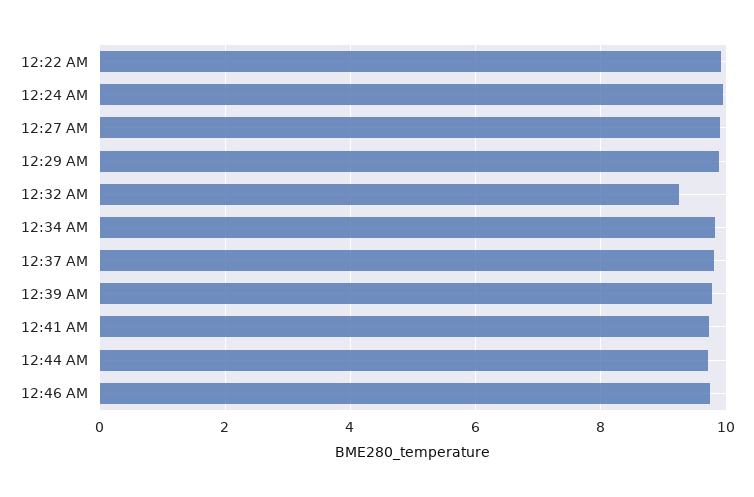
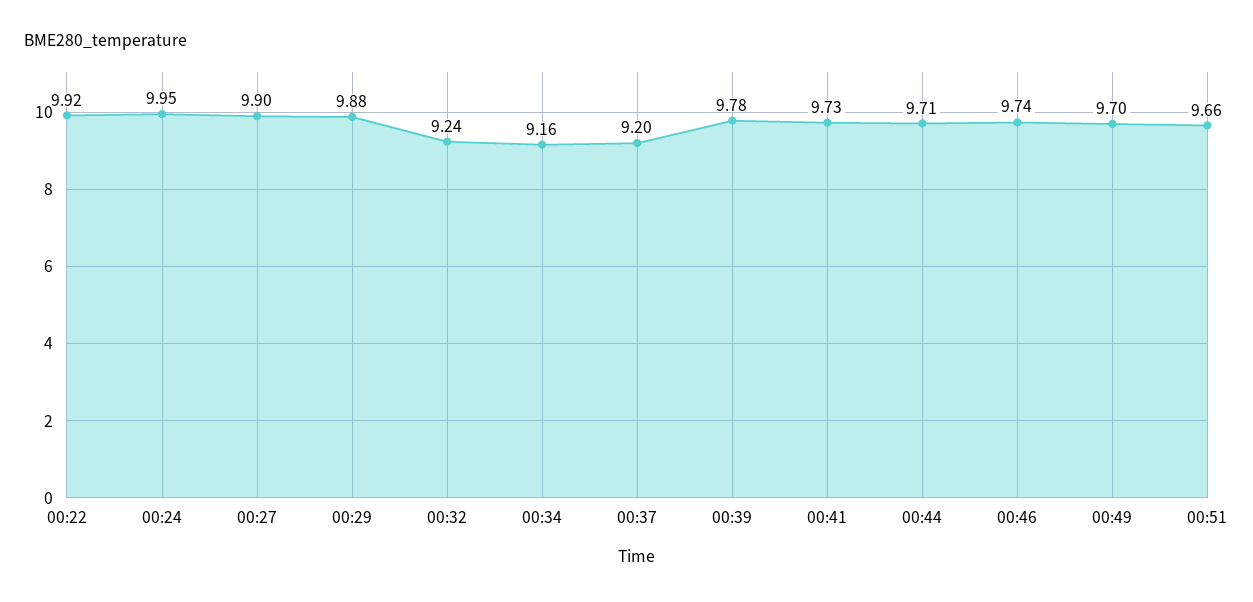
12:34 AM: 9.8 -> 9.16
12:37 AM: 9.8 -> 9.2
00:49: none -> 9.7
00:51: none -> 9.66

